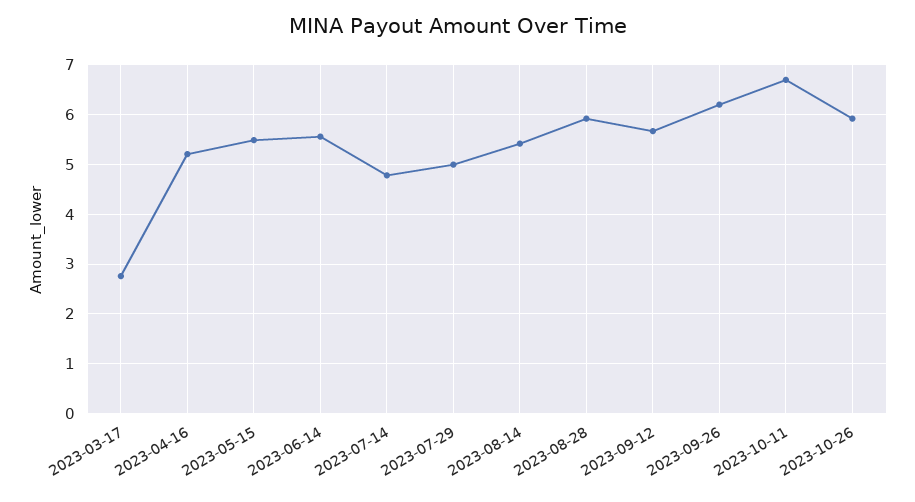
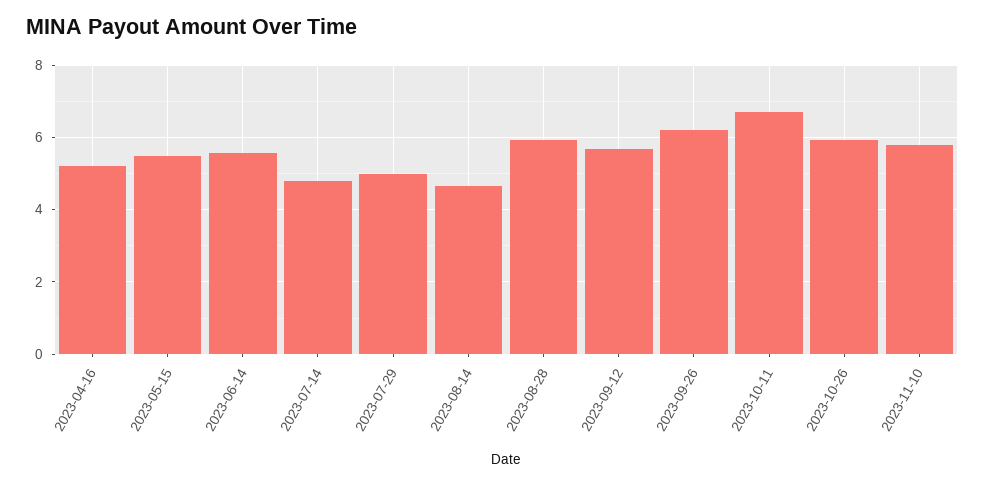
2023-03-17: 2.8 -> none
2023-08-14: 5.4 -> 4.6
2023-11-10: none -> 5.8

